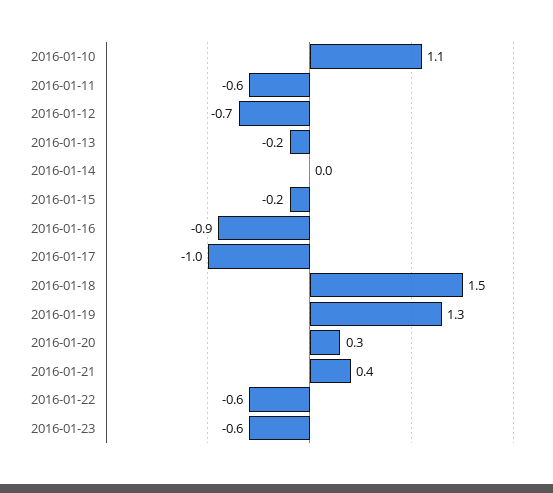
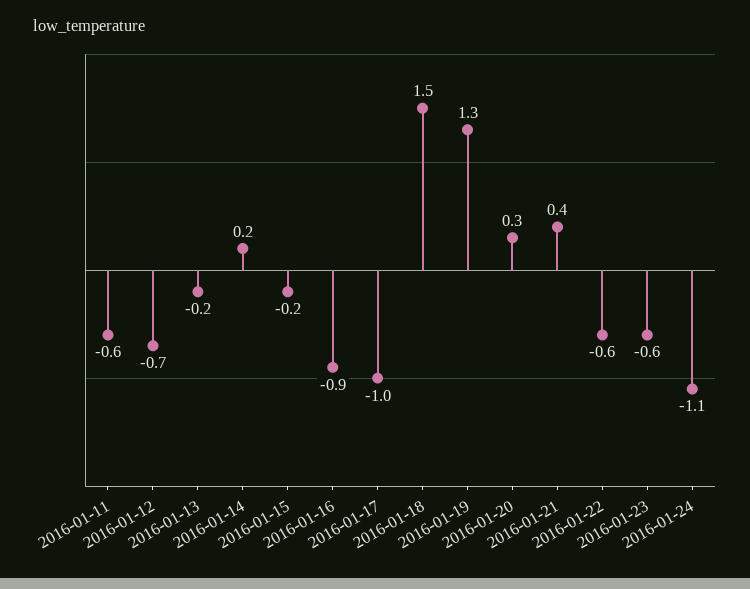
2016-01-10: 1.1 -> none
2016-01-14: 0 -> 0.2
2016-01-24: none -> -1.1

